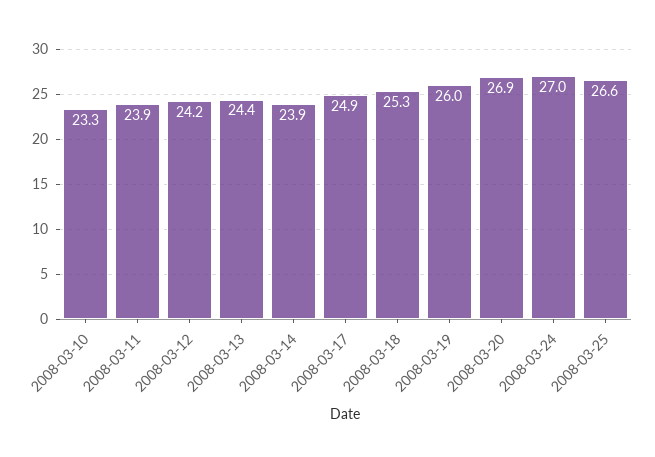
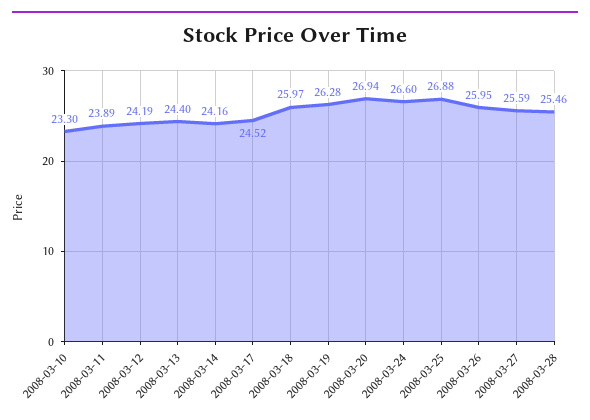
2008-03-14: 23.9 -> 24.16
2008-03-17: 24.9 -> 24.52
2008-03-18: 25.3 -> 25.97
2008-03-19: 26 -> 26.28
2008-03-24: 27 -> 26.6
2008-03-25: 26.6 -> 26.88
2008-03-26: none -> 25.95
2008-03-27: none -> 25.59
2008-03-28: none -> 25.46

